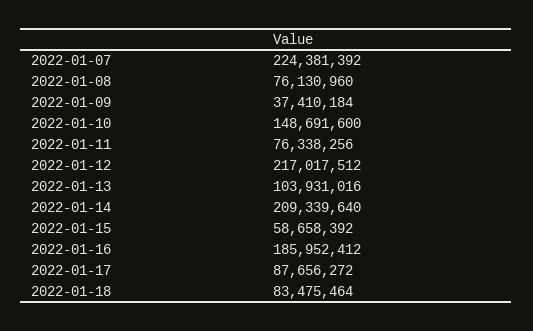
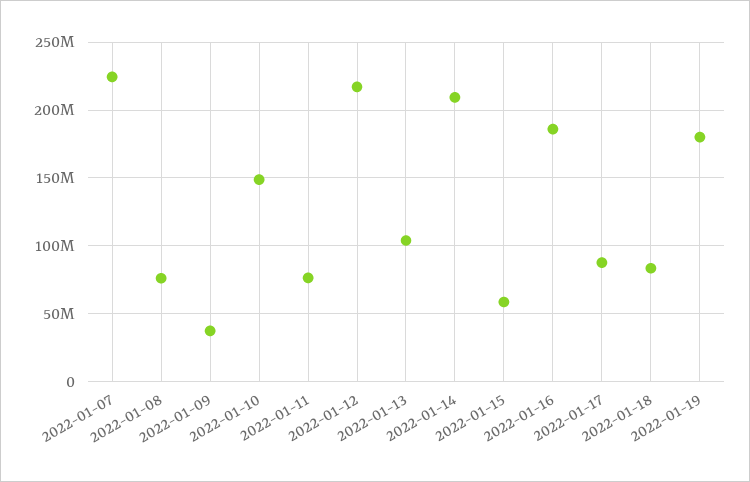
2022-01-19: none -> 180000000

